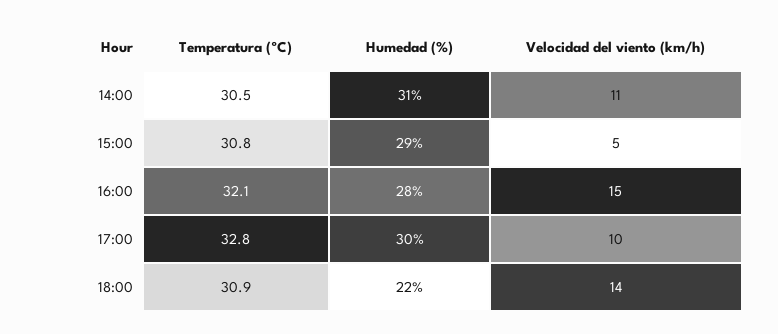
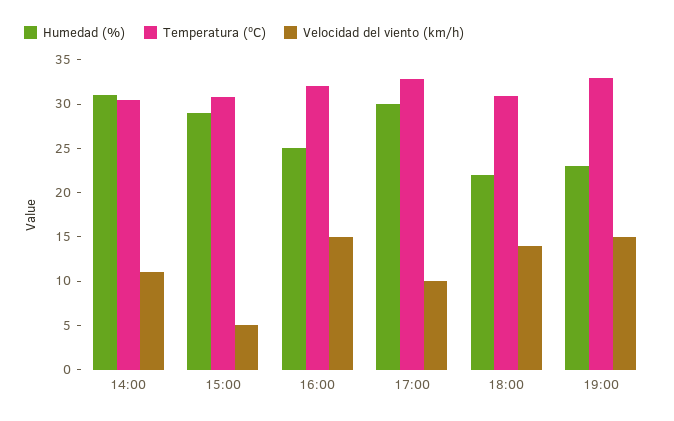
Humedad (%), 16:00: 28 -> 25
Humedad (%), 19:00: none -> 23
Temperatura (ºC), 19:00: none -> 33
Velocidad del viento (km/h), 19:00: none -> 15

